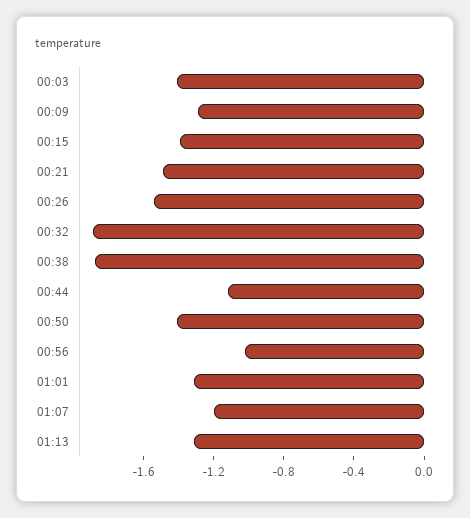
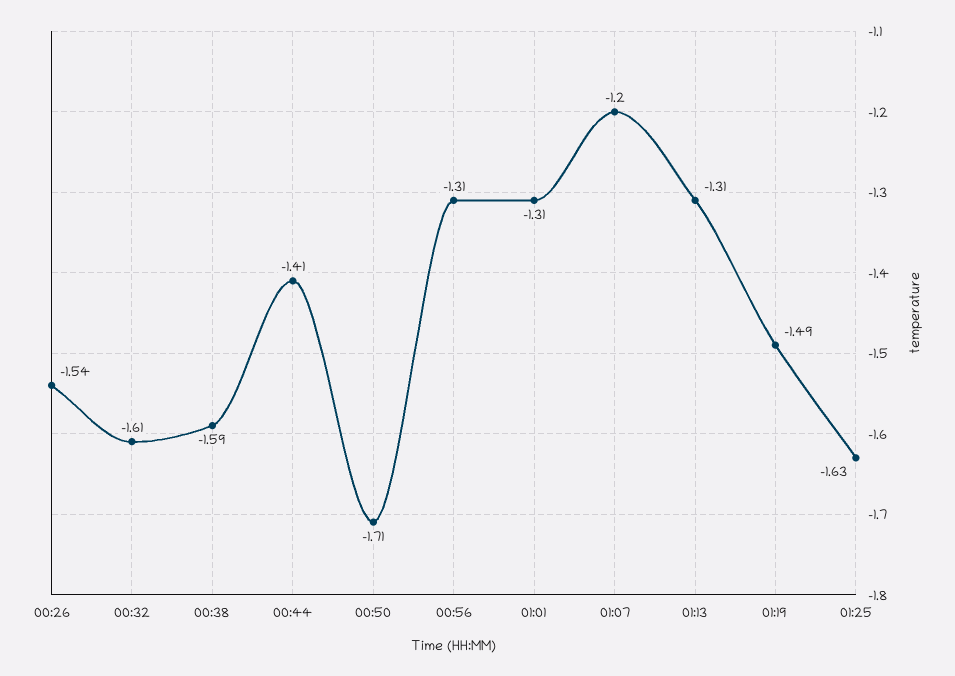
00:03: -1.4 -> none
00:09: -1.3 -> none
00:15: -1.4 -> none
00:21: -1.5 -> none
00:32: -1.9 -> -1.61
00:38: -1.9 -> -1.59
00:44: -1.1 -> -1.41
00:50: -1.4 -> -1.71
00:56: -1 -> -1.31
01:19: none -> -1.49
01:25: none -> -1.63

